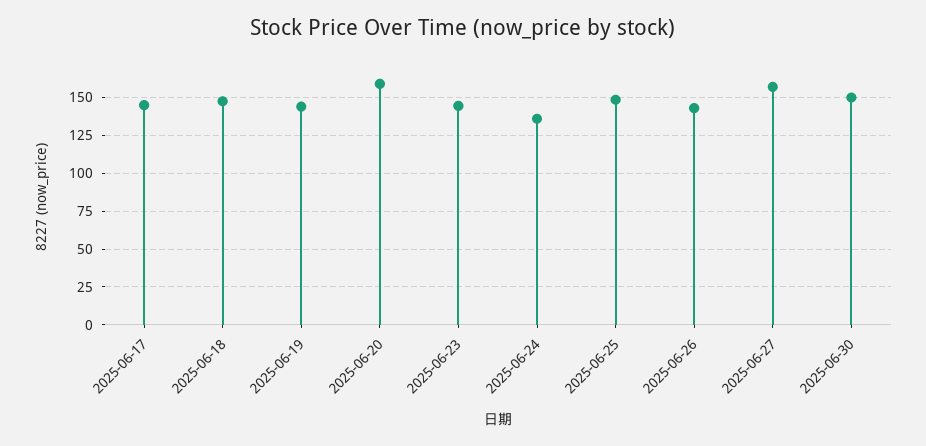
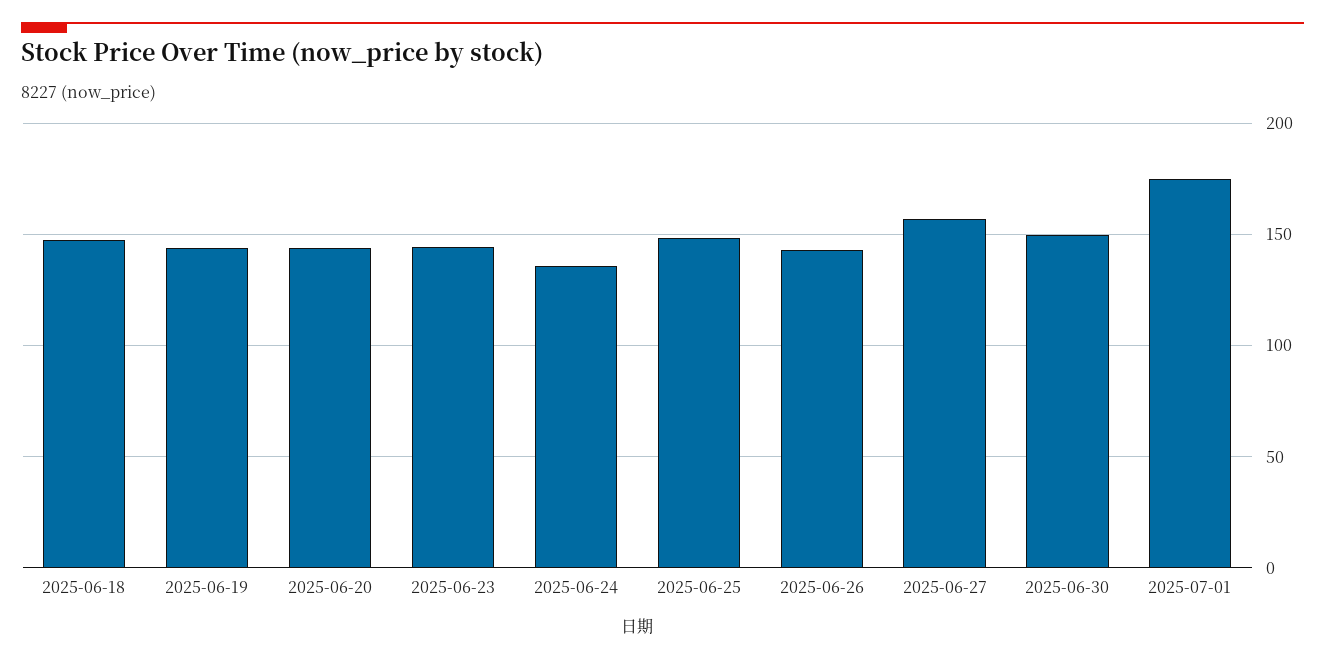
2025-06-17: 145 -> none
2025-06-20: 160 -> 145
2025-07-01: none -> 175

